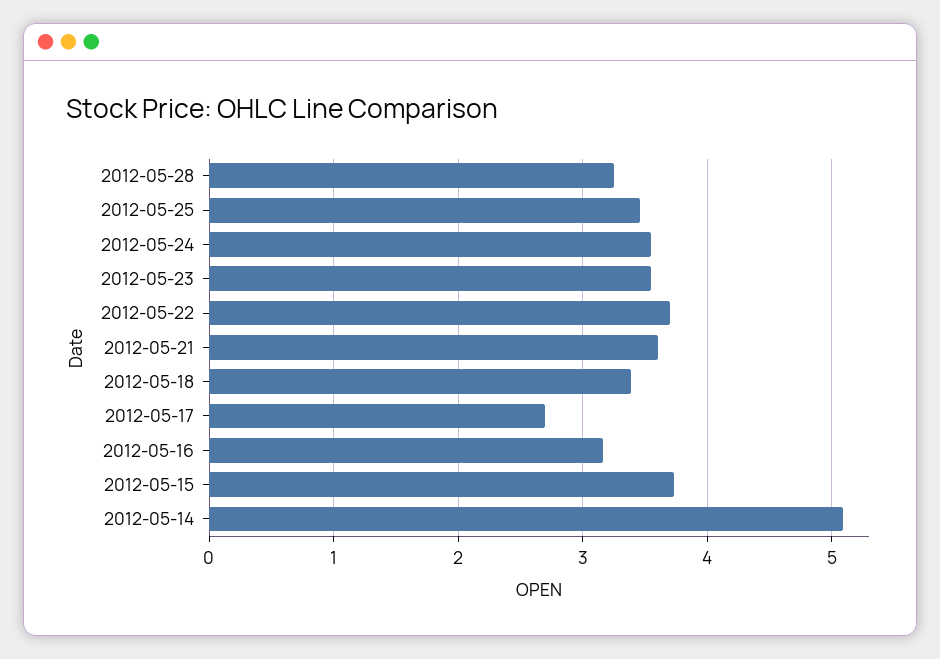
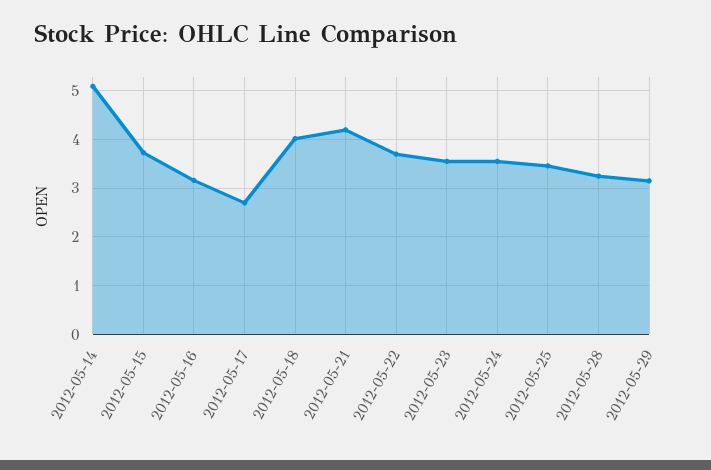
2012-05-21: 3.6 -> 4.2
2012-05-18: 3.4 -> 4
2012-05-29: none -> 3.2

